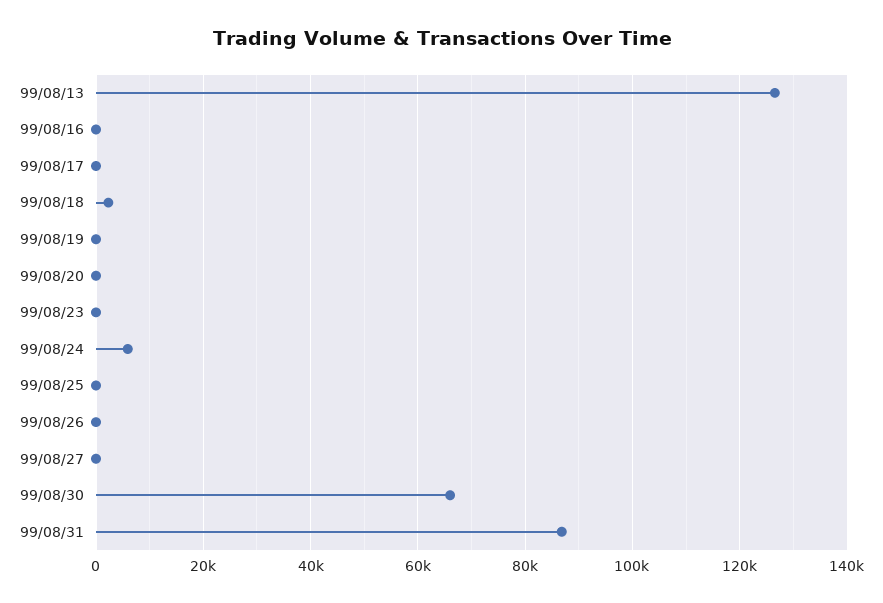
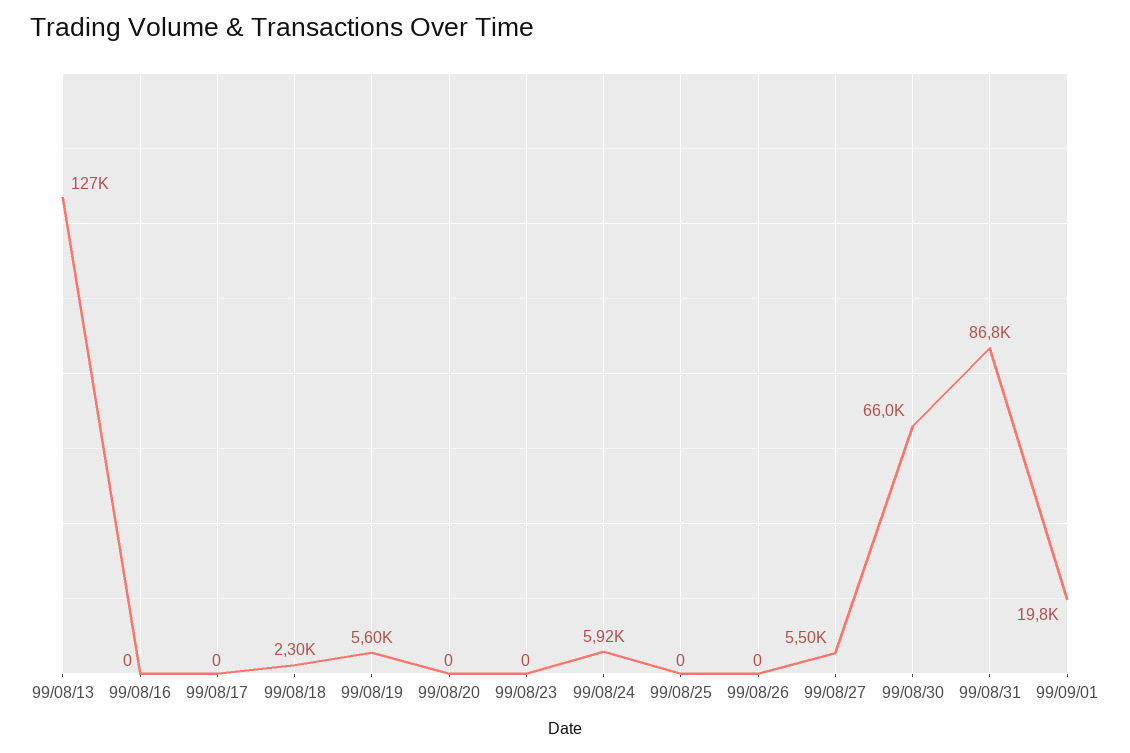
99/08/19: 0 -> 5600
99/08/27: 0 -> 5500
99/09/01: none -> 19800

